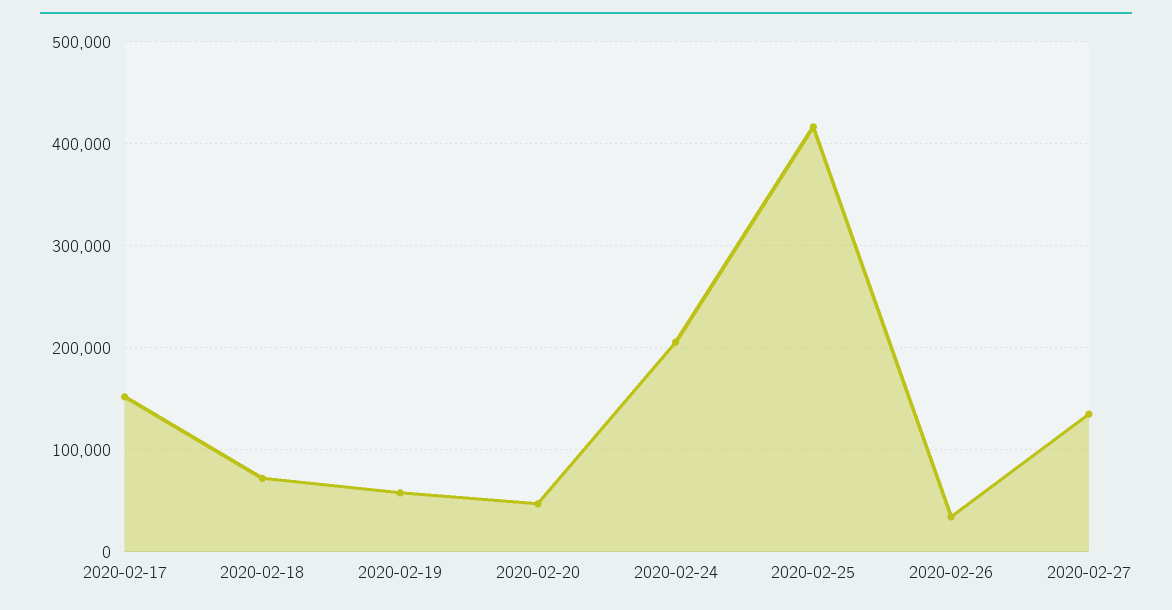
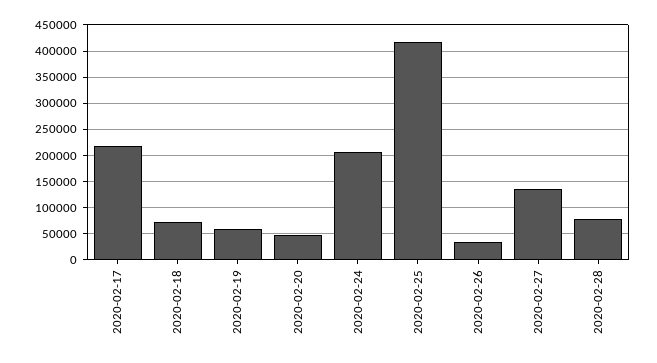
2020-02-17: 150000 -> 225000
2020-02-28: none -> 75000

